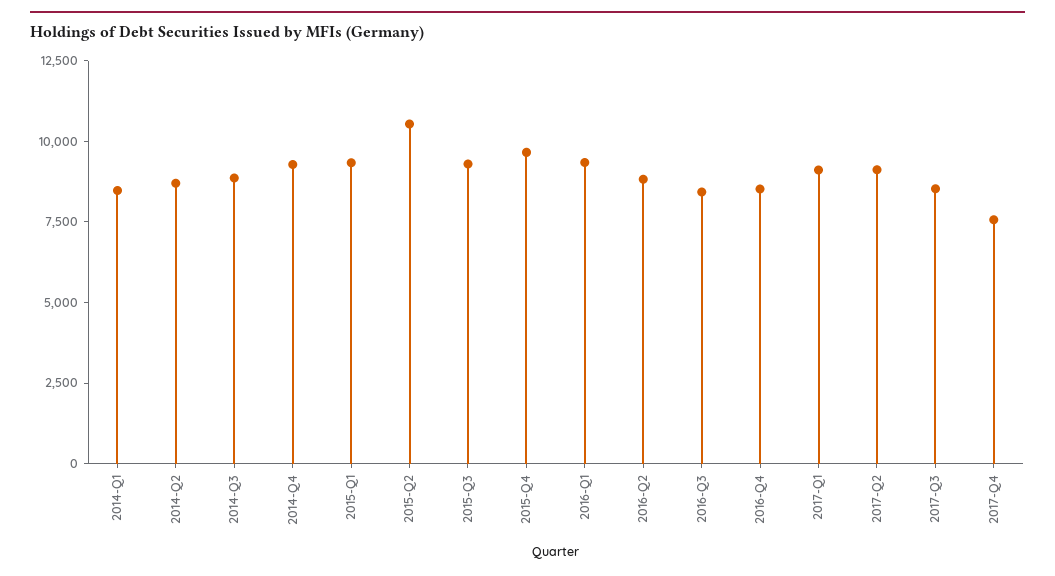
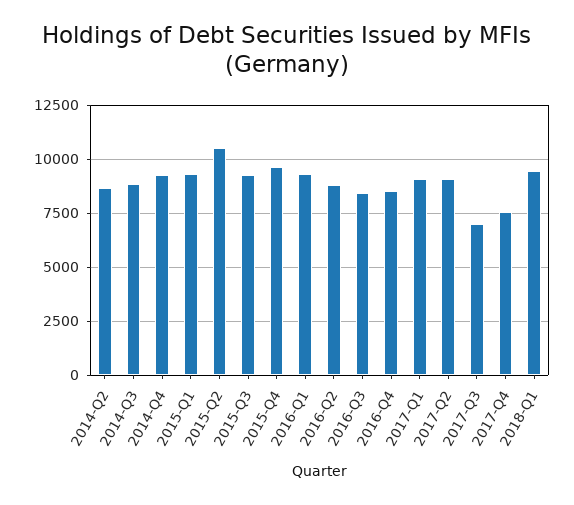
2014-Q1: 8500 -> none
2017-Q3: 8500 -> 7000
2018-Q1: none -> 9500

